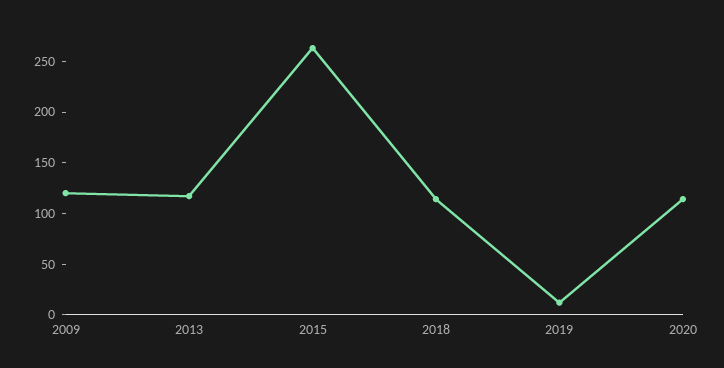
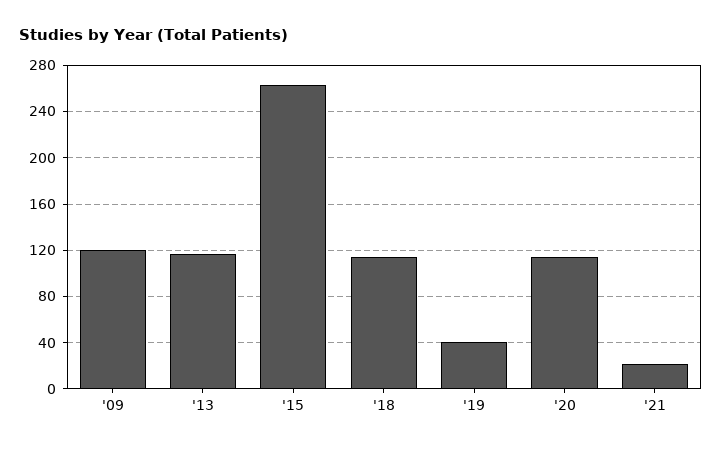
2019: 10 -> 40
'21: none -> 20

